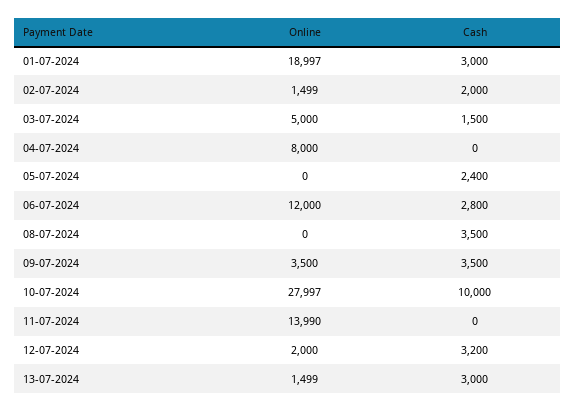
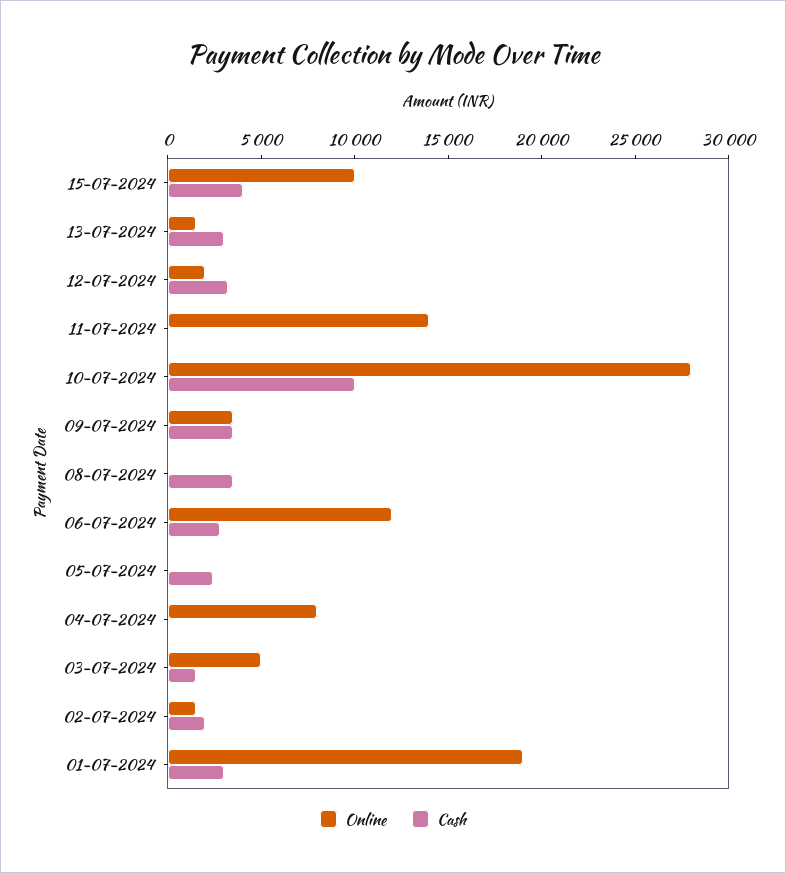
Online, 15-07-2024: none -> 10000
Cash, 15-07-2024: none -> 4000

